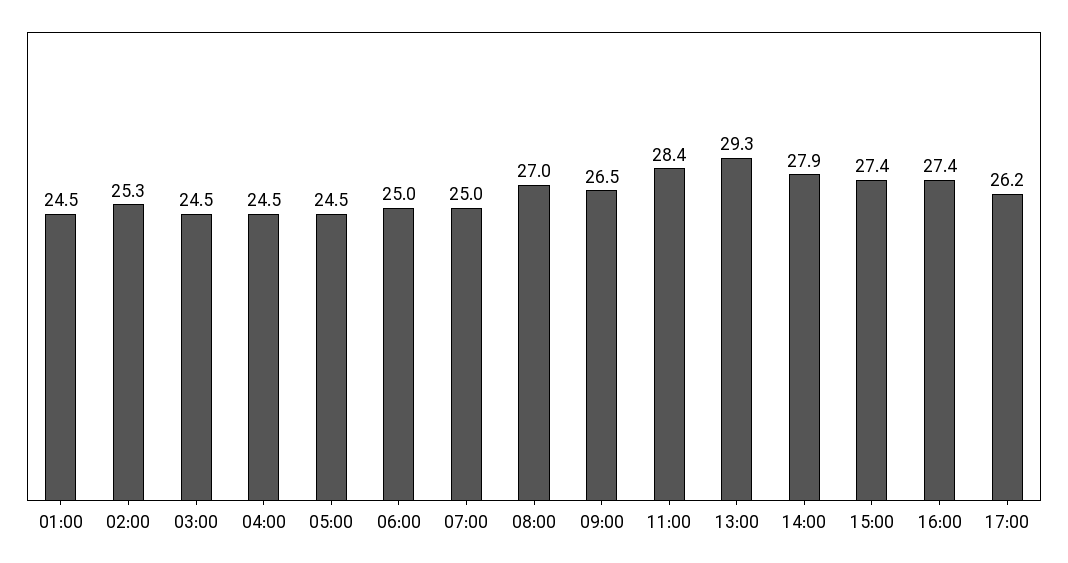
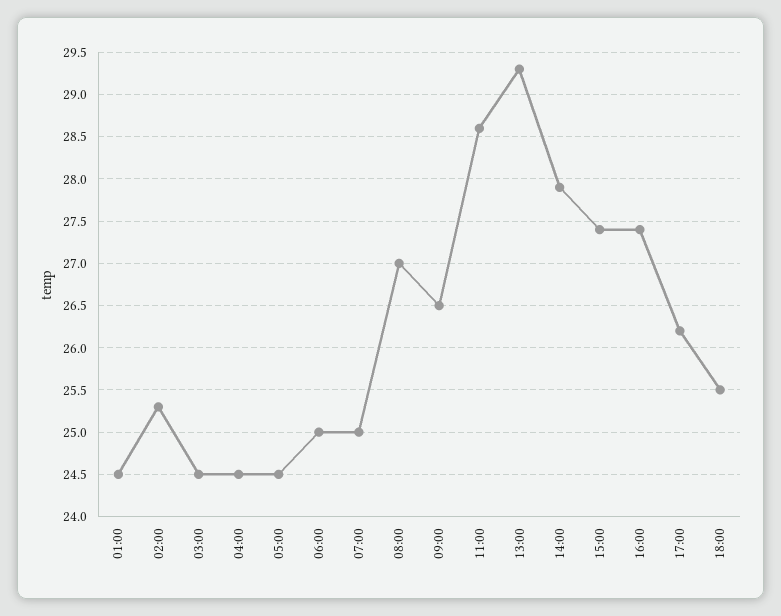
11:00: 28.4 -> 28.6
18:00: none -> 25.5

